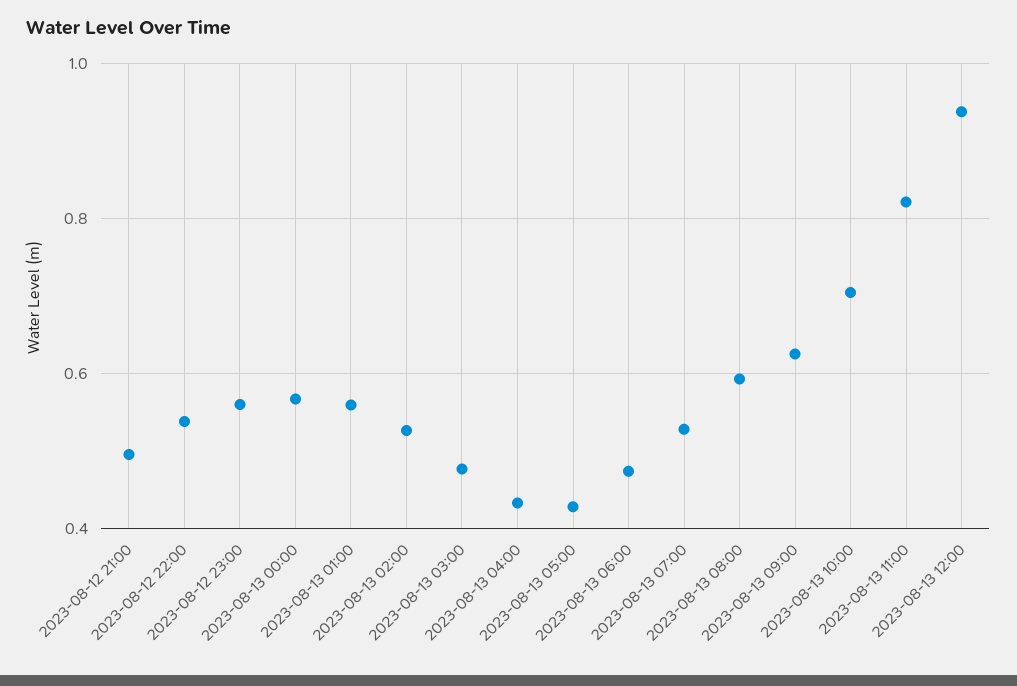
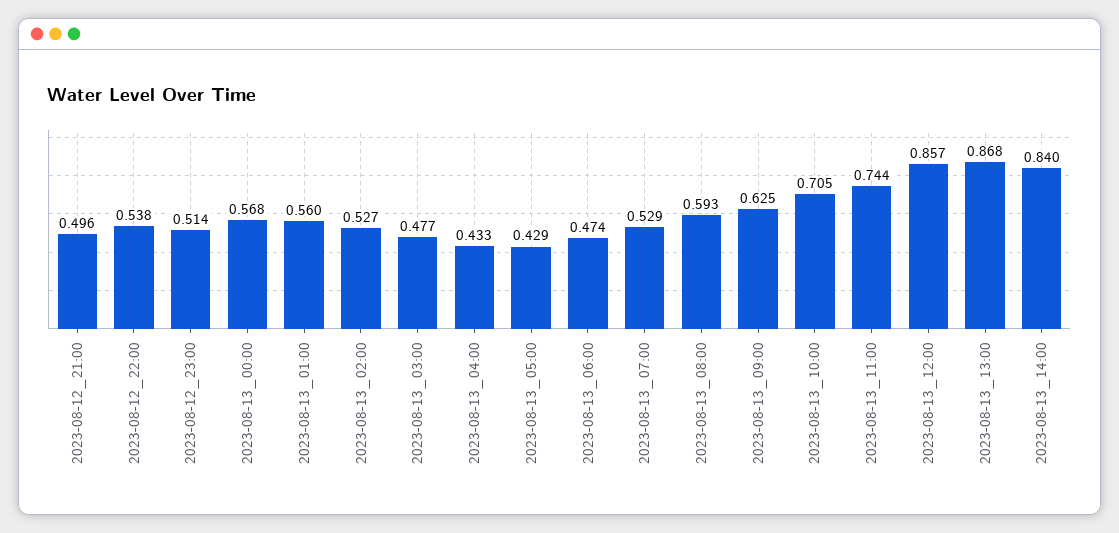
2023-08-12 23:00: 0.56 -> 0.514
2023-08-13 11:00: 0.82 -> 0.744
2023-08-13 12:00: 0.94 -> 0.857
2023-08-13_13:00: none -> 0.868
2023-08-13_14:00: none -> 0.84

